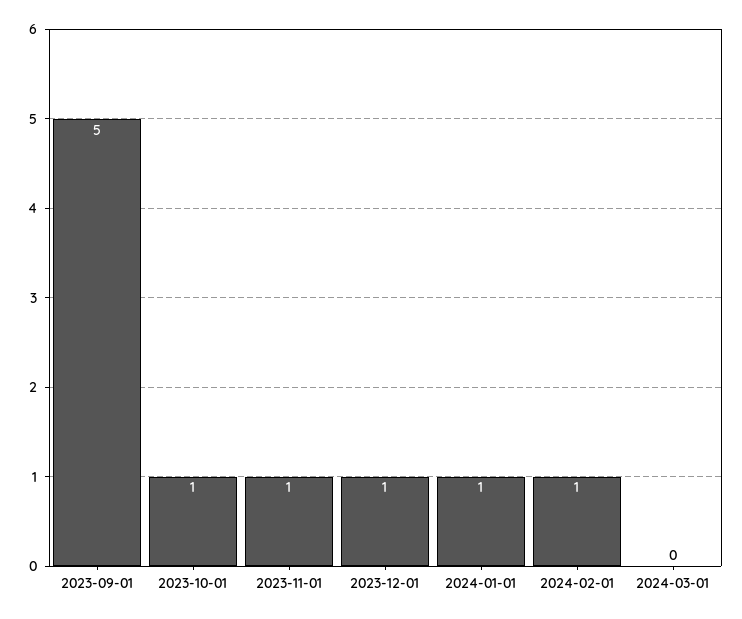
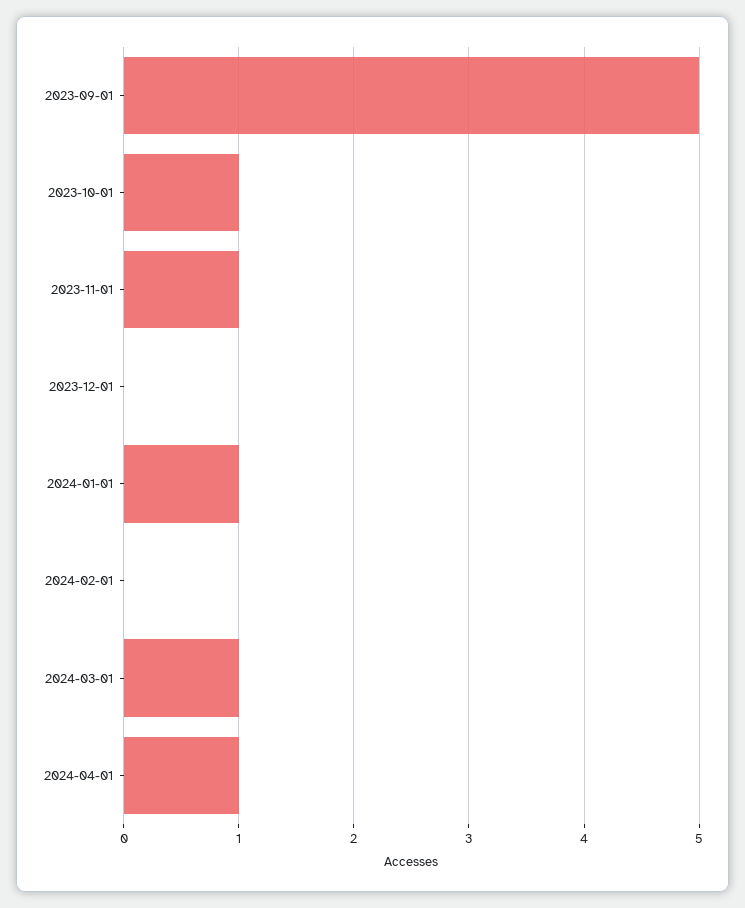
2023-12-01: 1 -> 0
2024-02-01: 1 -> 0
2024-03-01: 0 -> 1
2024-04-01: none -> 1

